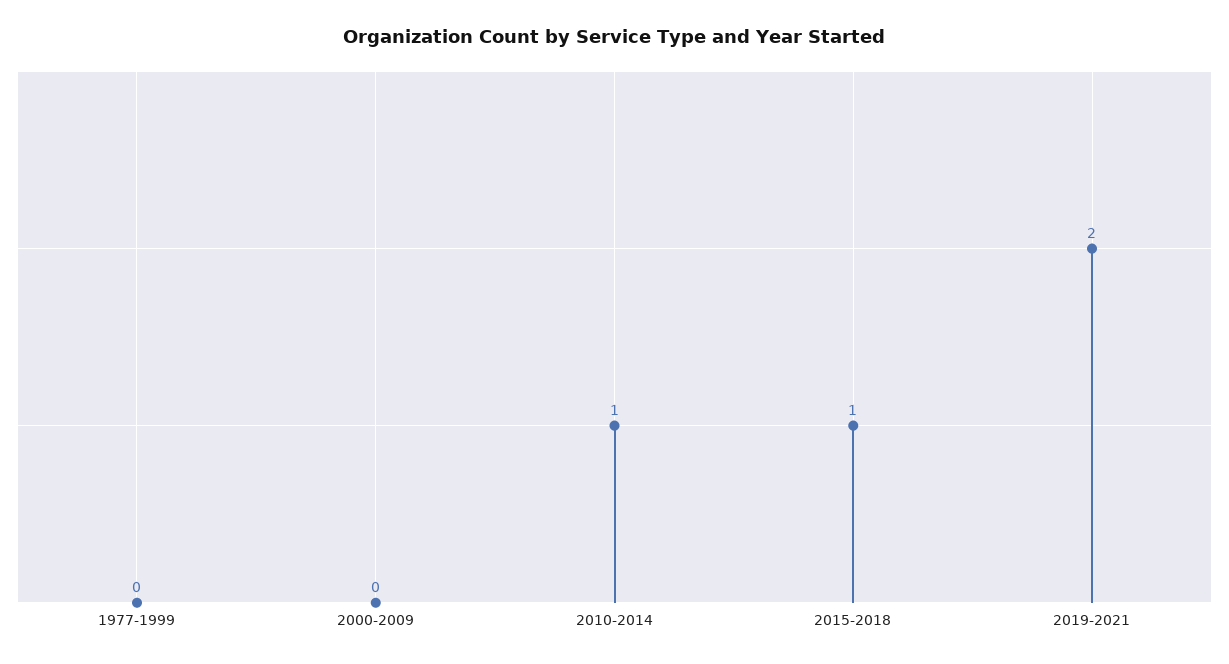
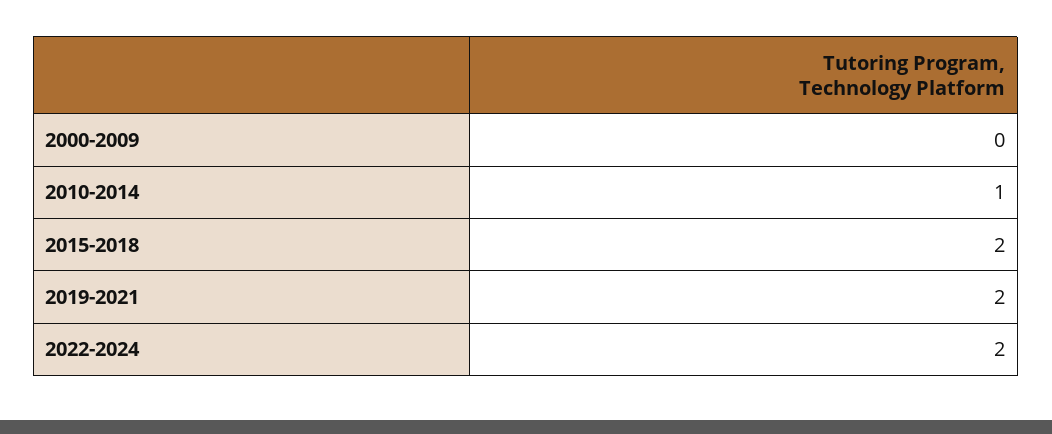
1977-1999: 0 -> none
2015-2018: 1 -> 2
2022-2024: none -> 2

